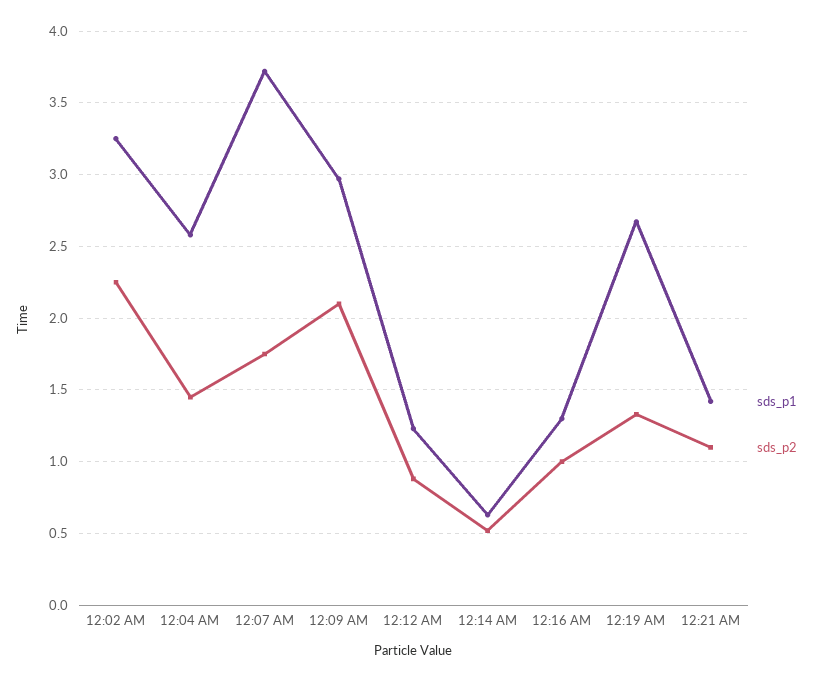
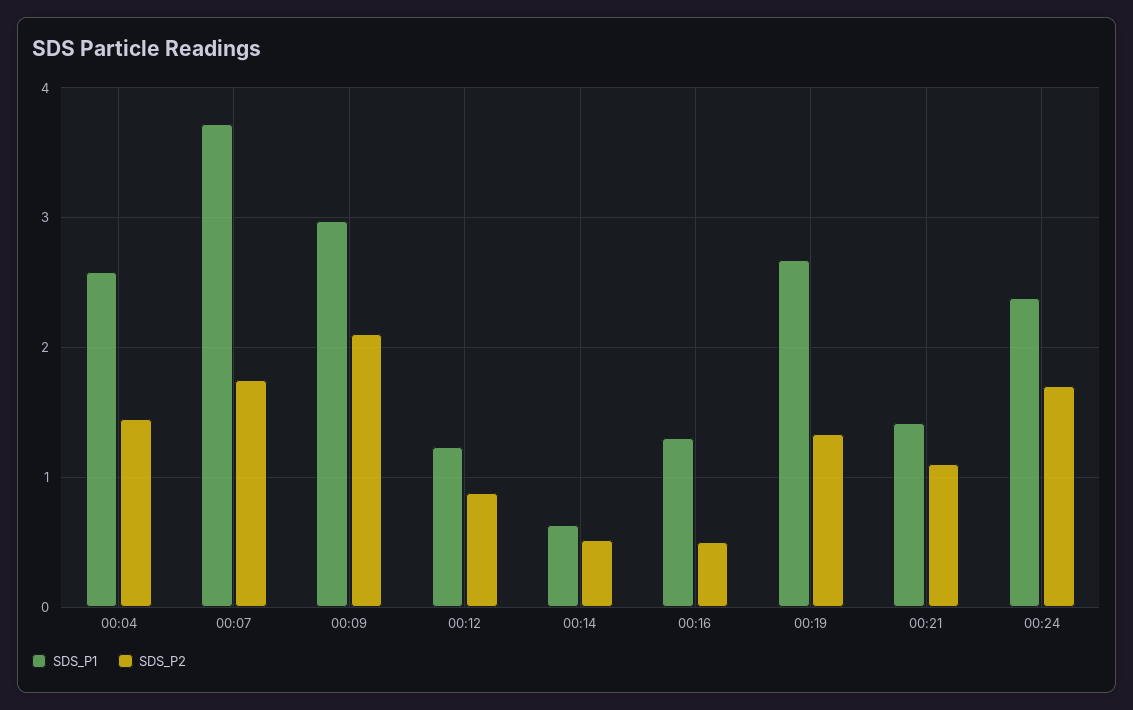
sds_p1, 12:02 AM: 3.25 -> none
sds_p2, 12:02 AM: 2.25 -> none
sds_p2, 12:16 AM: 1 -> 0.5
sds_p1, 00:24: none -> 2.4
sds_p2, 00:24: none -> 1.7

